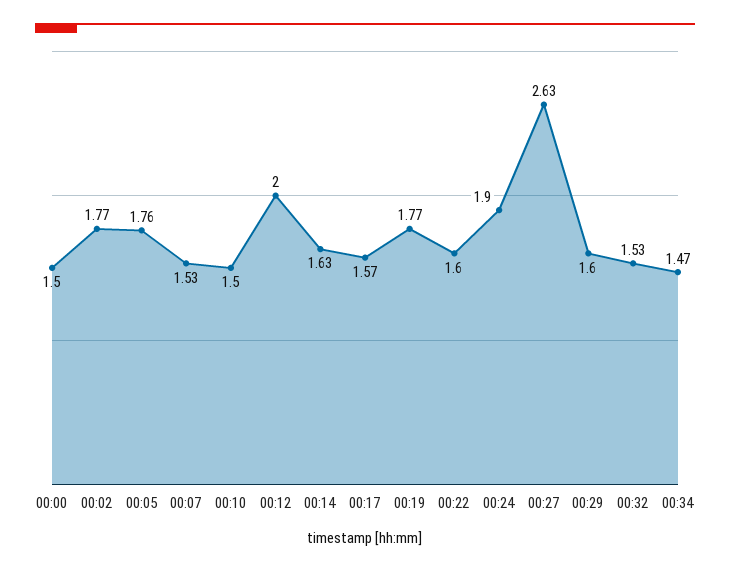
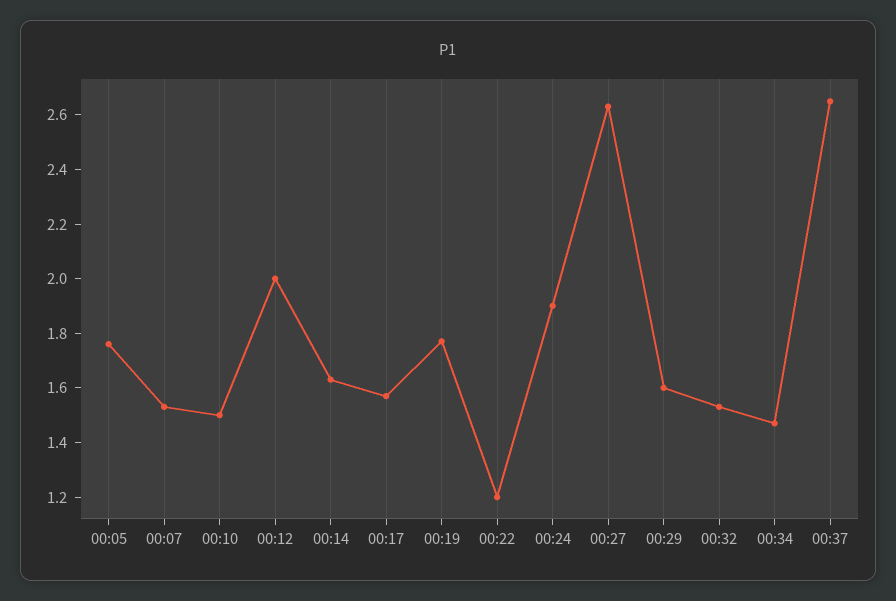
00:00: 1.5 -> none
00:02: 1.77 -> none
00:22: 1.6 -> 1.2
00:37: none -> 2.65

